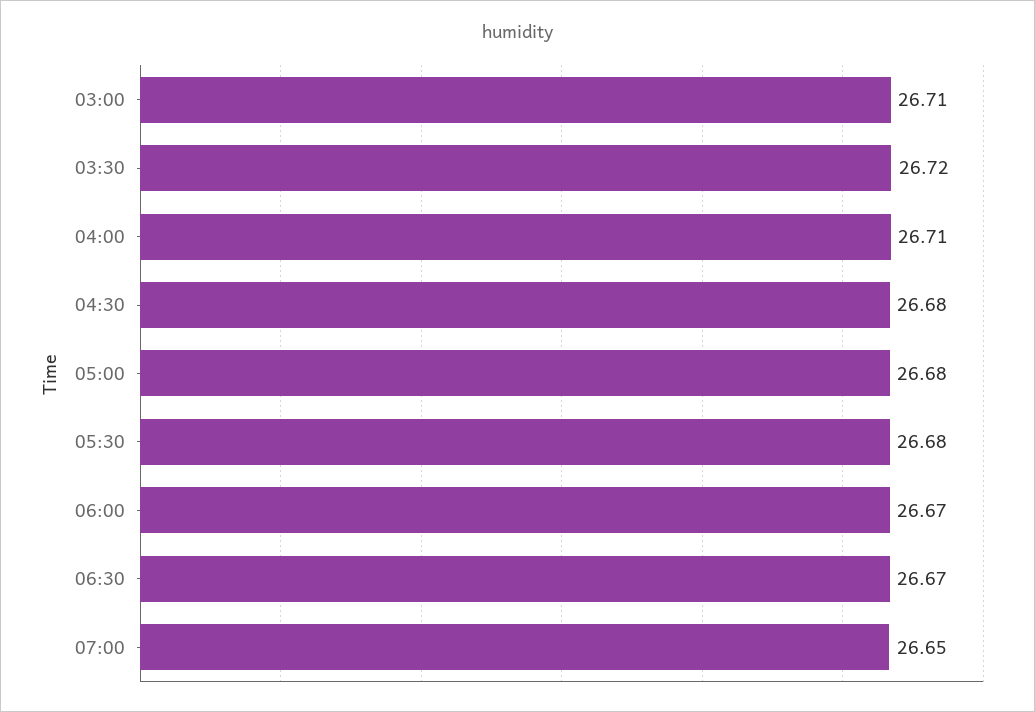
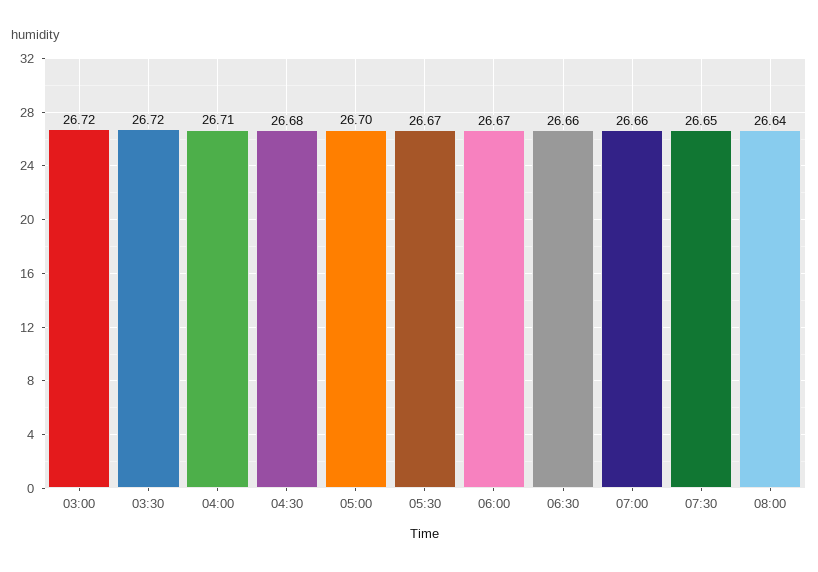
03:00: 26.71 -> 26.72
05:00: 26.68 -> 26.7
05:30: 26.68 -> 26.67
06:30: 26.67 -> 26.66
07:00: 26.65 -> 26.66
07:30: none -> 26.65
08:00: none -> 26.64

